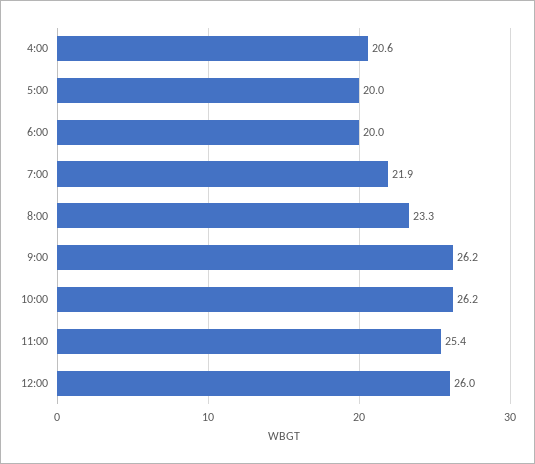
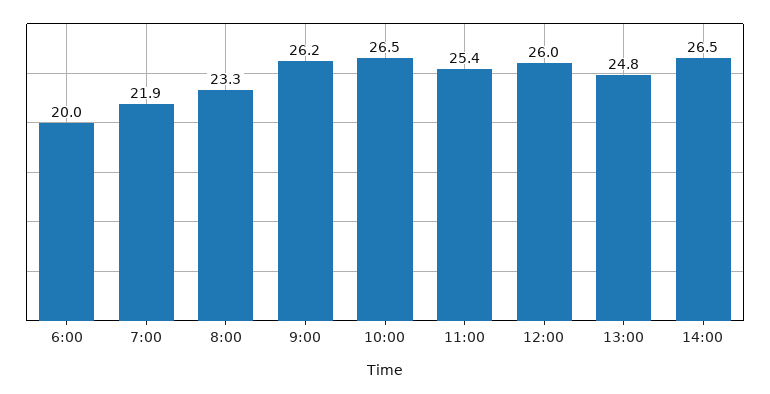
4:00: 20.6 -> none
5:00: 20 -> none
10:00: 26.2 -> 26.5
13:00: none -> 24.8
14:00: none -> 26.5

